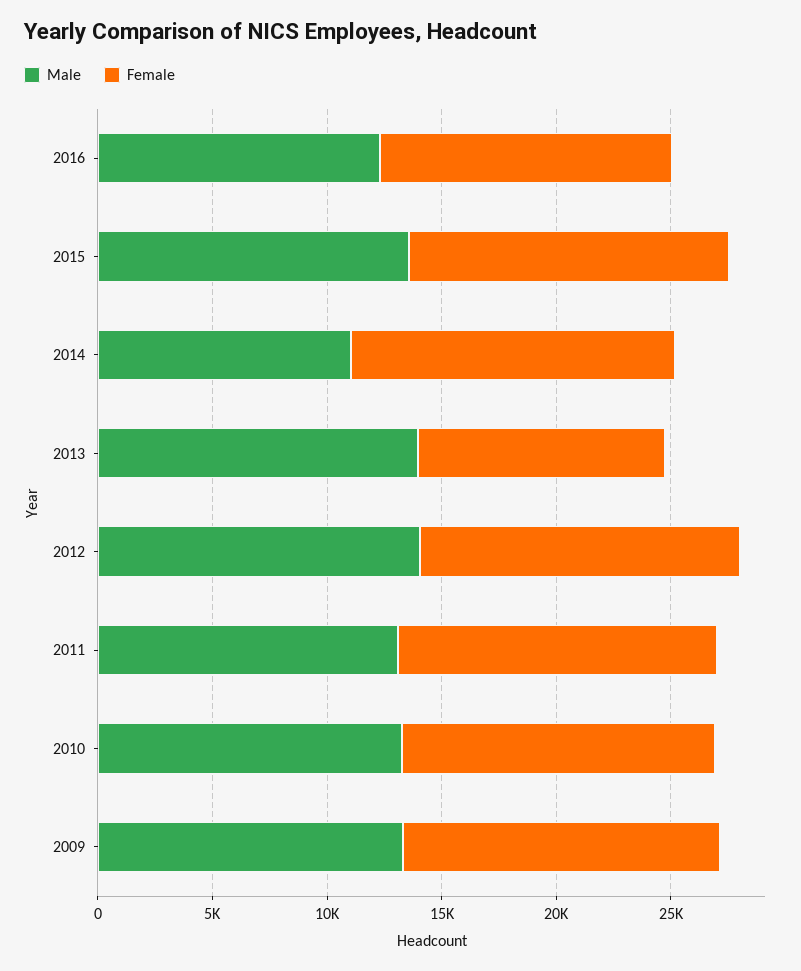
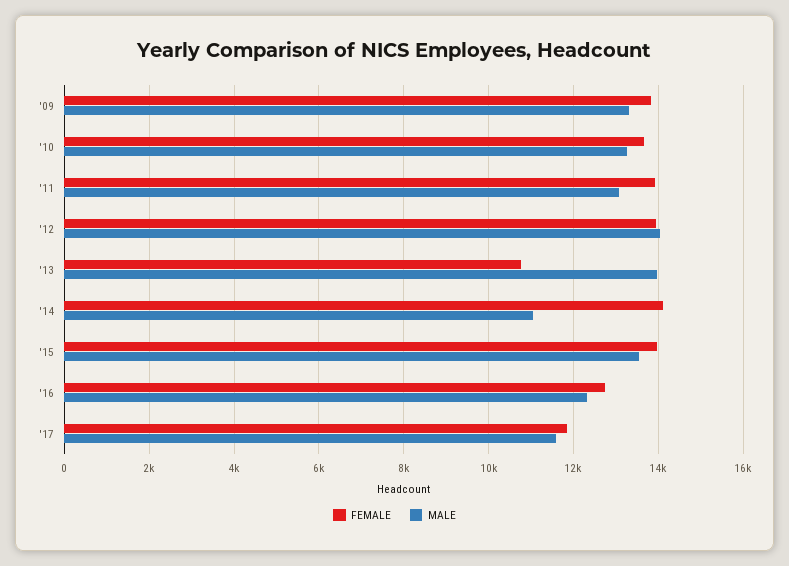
Female, '17: none -> 11800
Male, '17: none -> 11600

